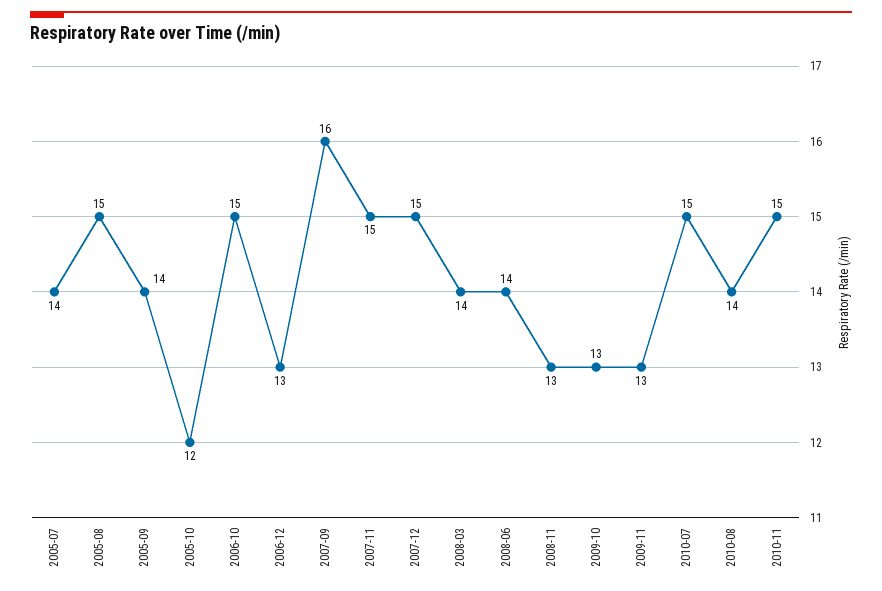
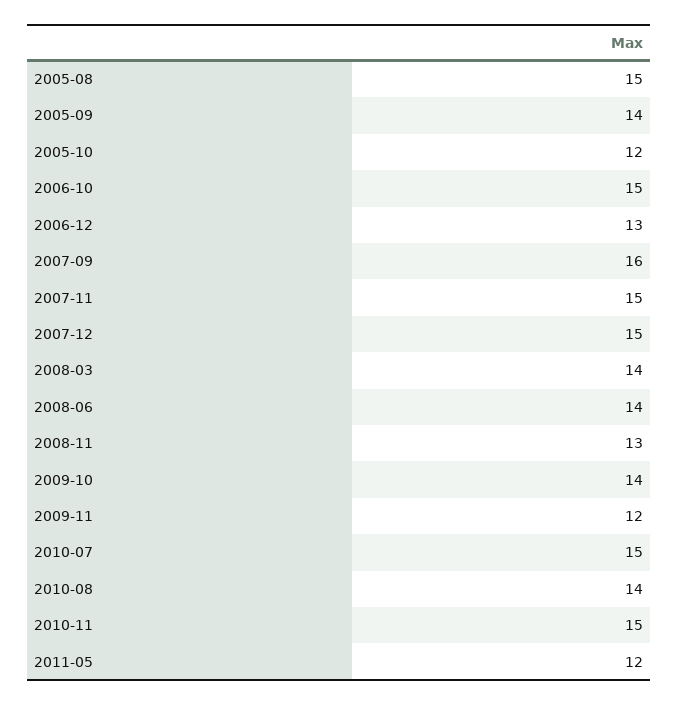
2005-07: 14 -> none
2009-10: 13 -> 14
2009-11: 13 -> 12
2011-05: none -> 12

